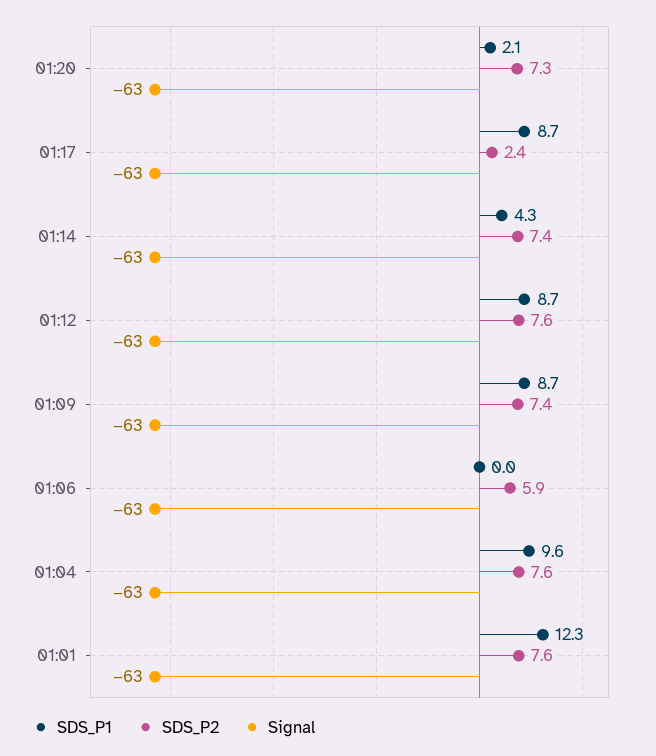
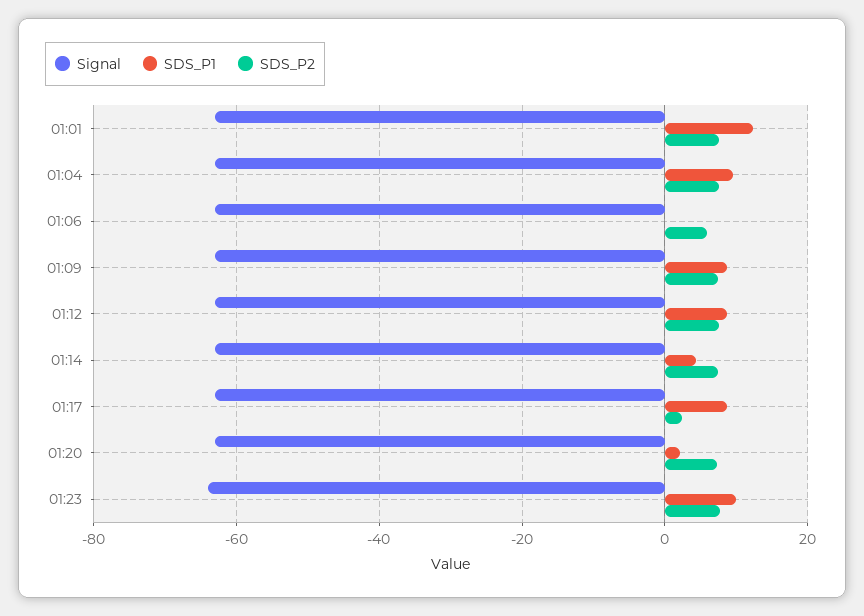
Signal, 01:23: none -> -64
SDS_P1, 01:23: none -> 10
SDS_P2, 01:23: none -> 8

